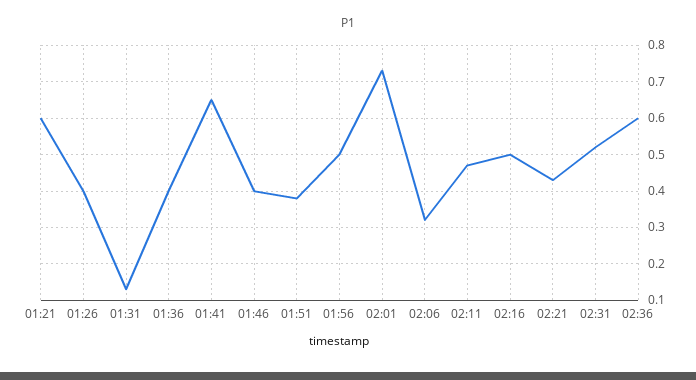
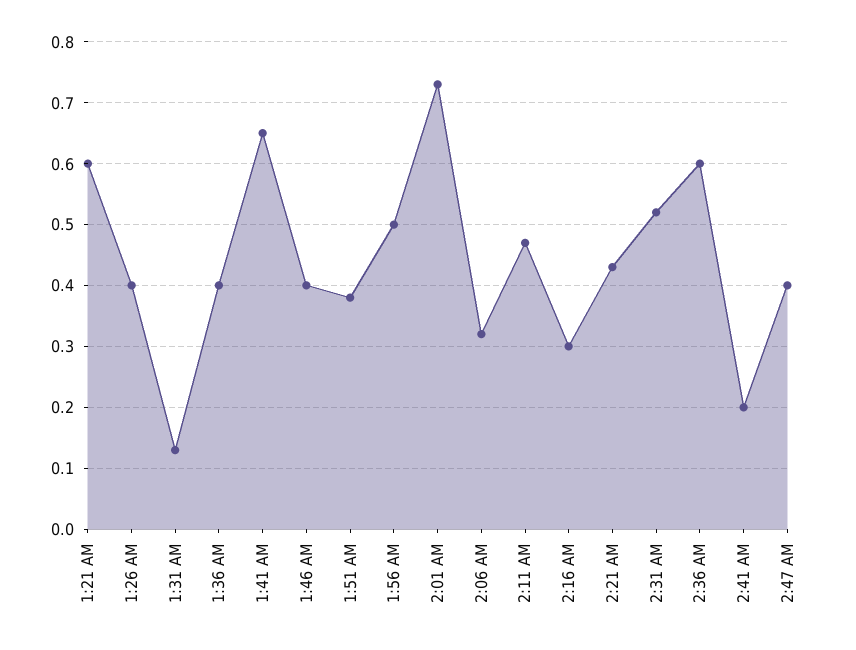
02:16: 0.5 -> 0.3
2:41 AM: none -> 0.2
2:47 AM: none -> 0.4

